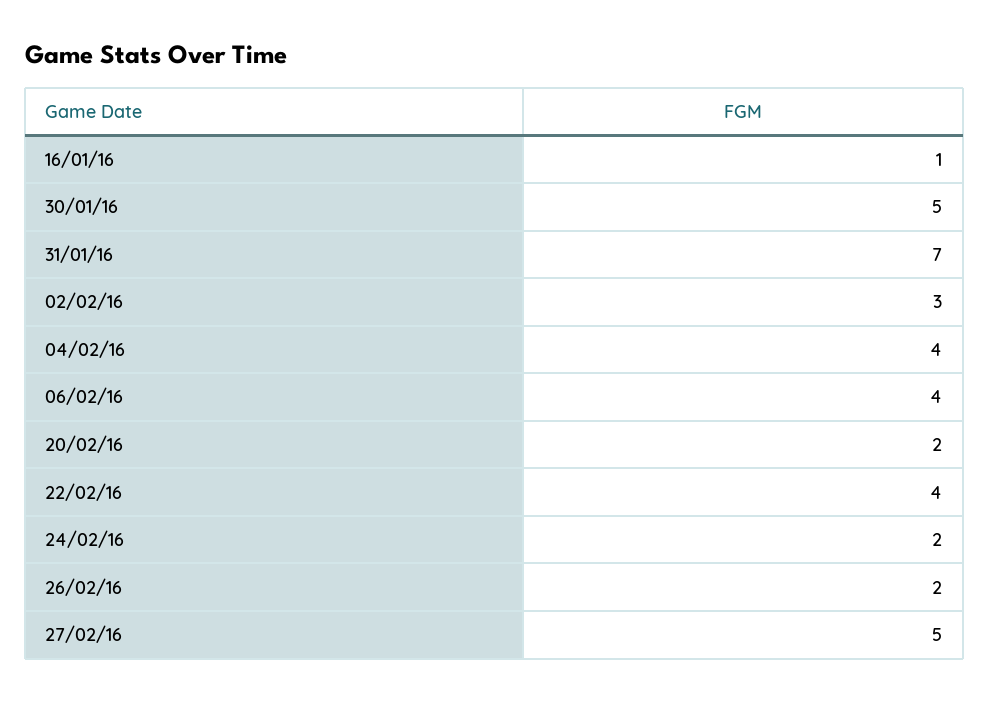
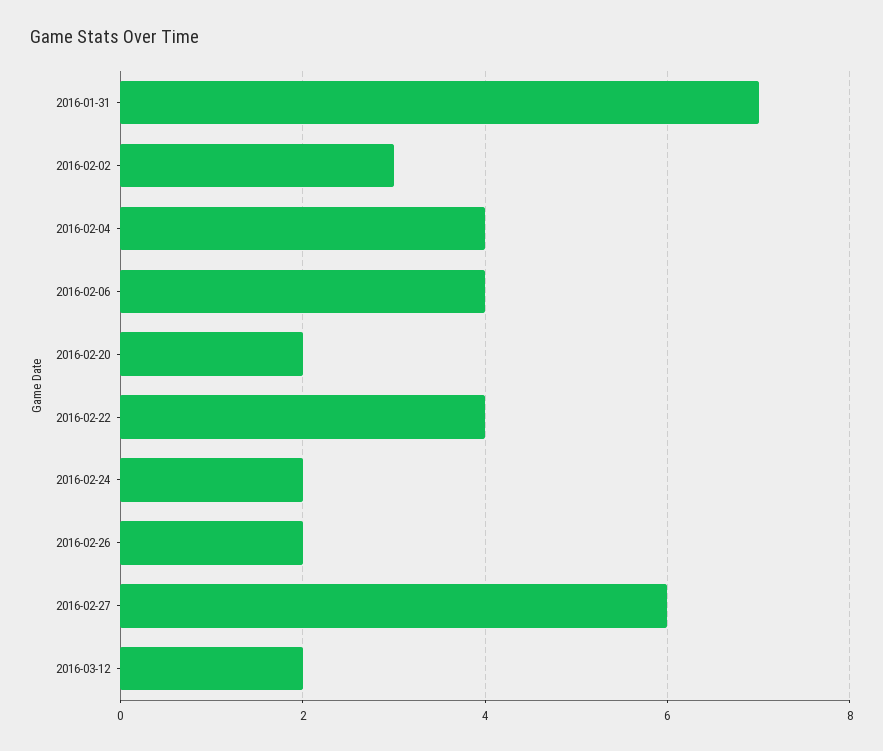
16/01/16: 1 -> none
30/01/16: 5 -> none
27/02/16: 5 -> 6
2016-03-12: none -> 2

